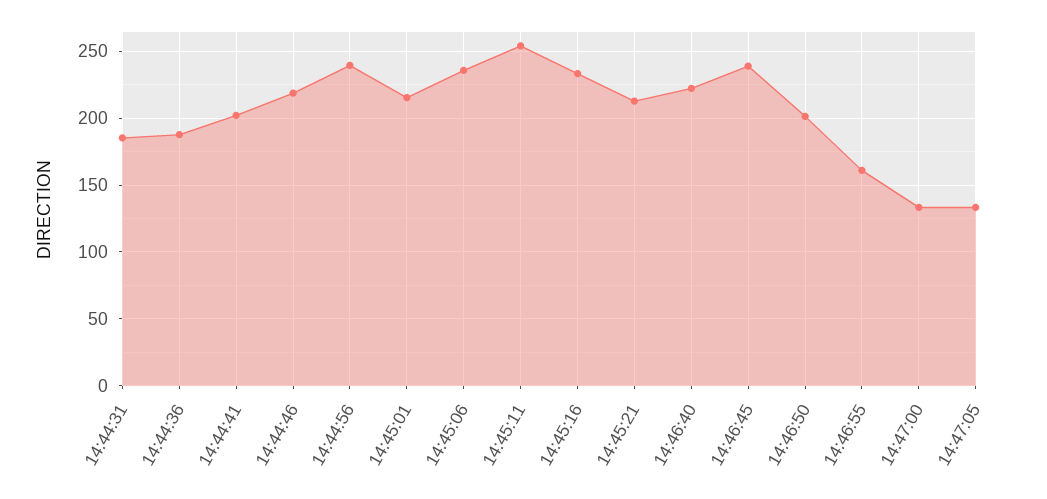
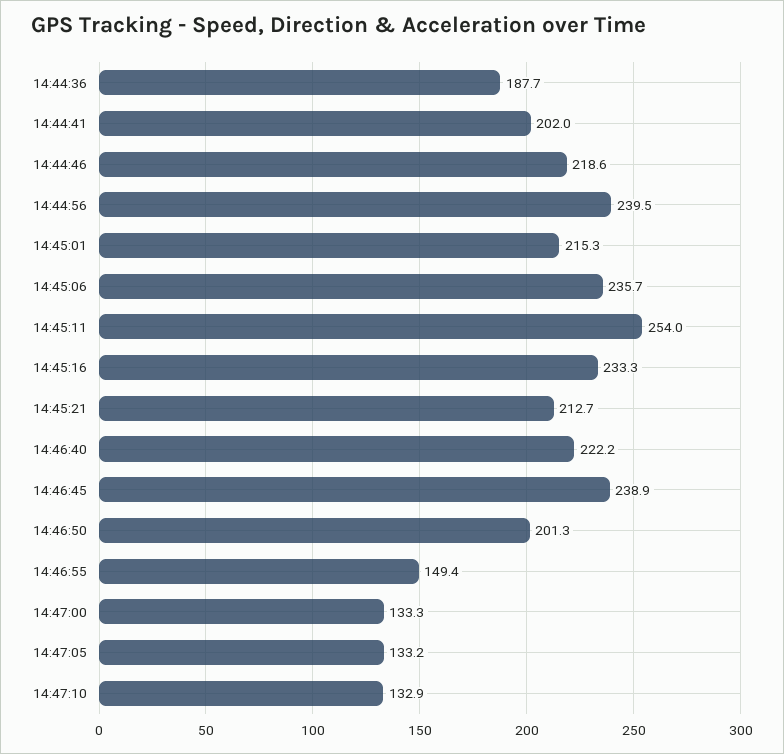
14:44:31: 185 -> none
14:46:55: 160 -> 149.4
14:47:10: none -> 132.9

